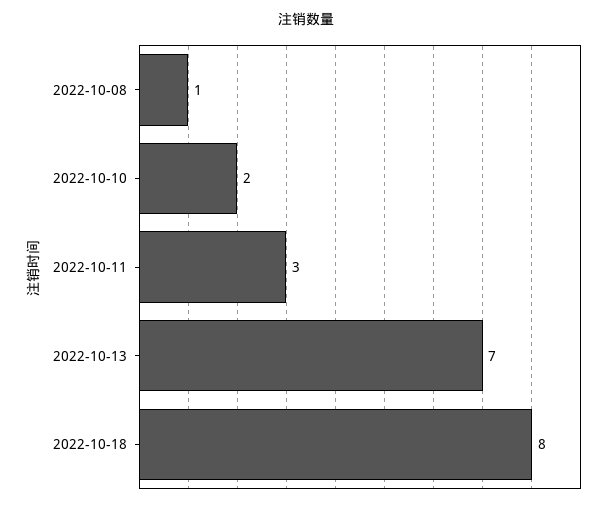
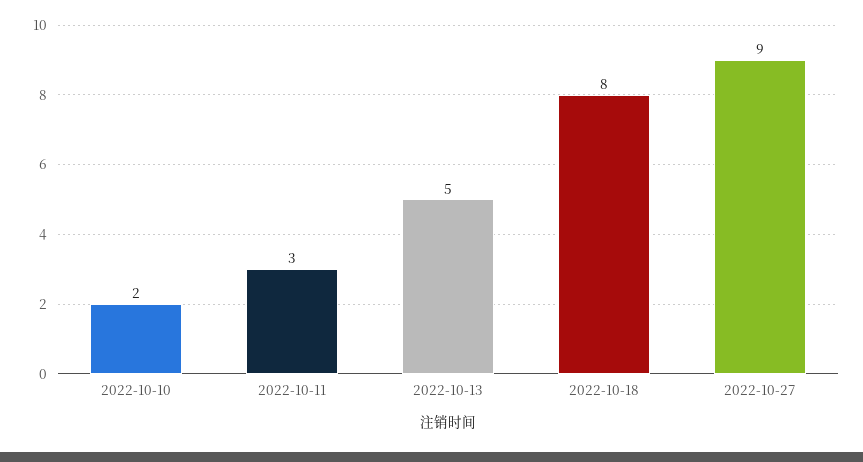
2022-10-08: 1 -> none
2022-10-13: 7 -> 5
2022-10-27: none -> 9

